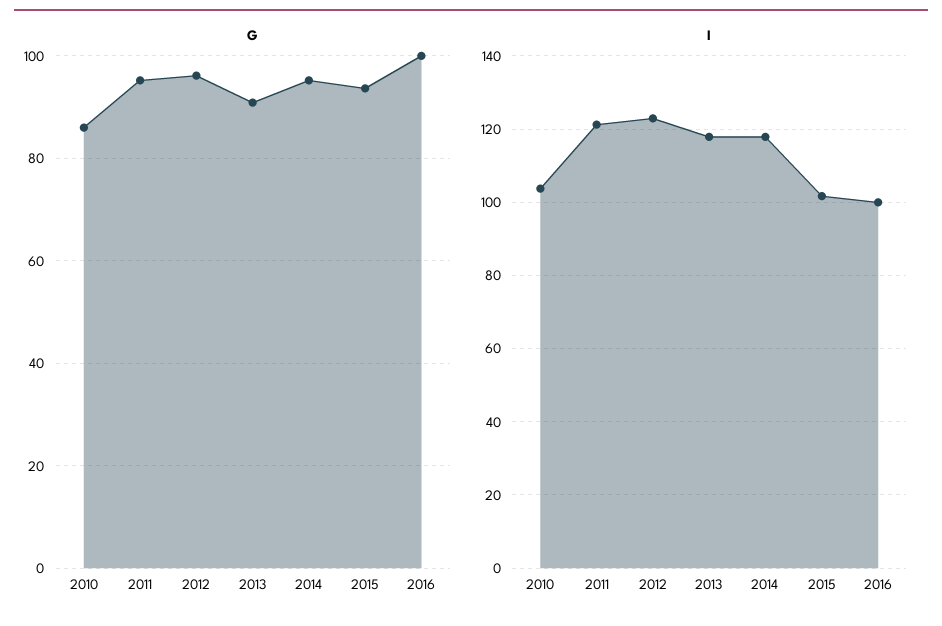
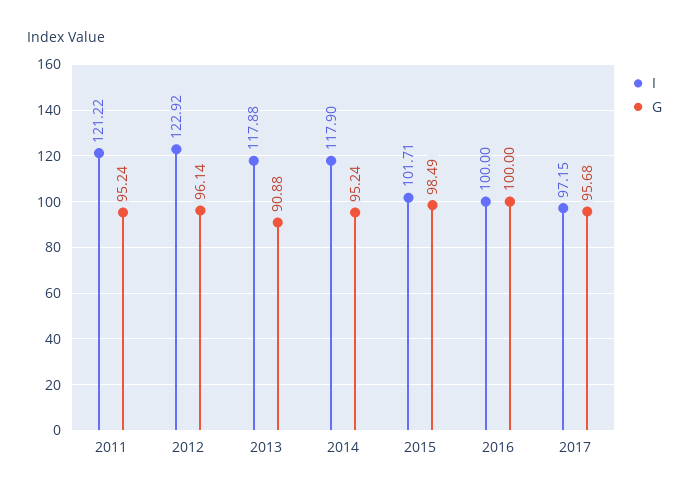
G, 2010: 86 -> none
G, 2015: 94 -> 98.49
I, 2010: 104 -> none
I, 2017: none -> 97.15
G, 2017: none -> 95.68

